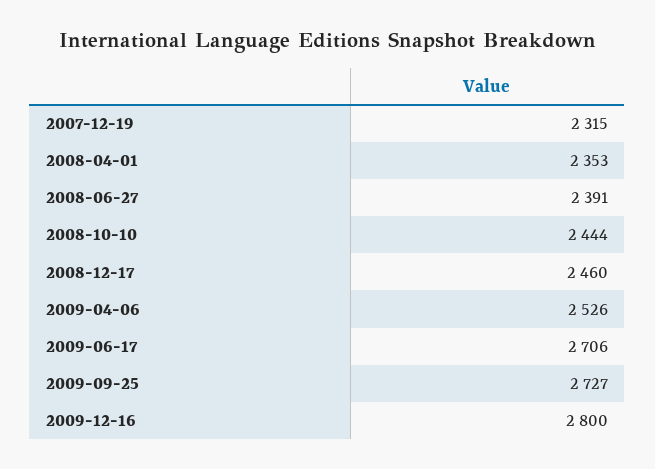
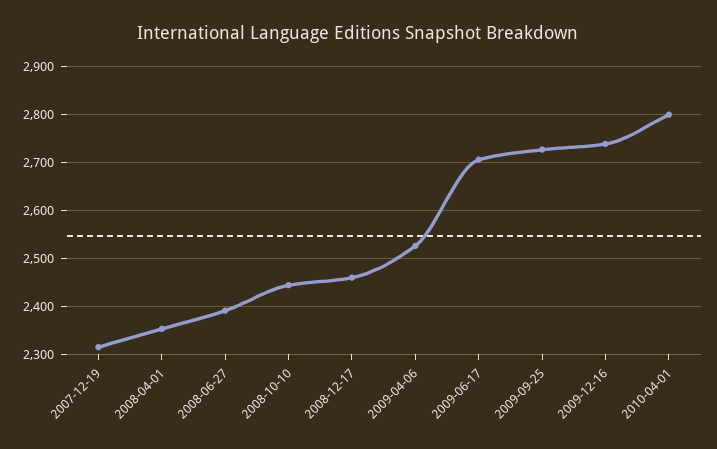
2009-12-16: 2800 -> 2740
2010-04-01: none -> 2800

